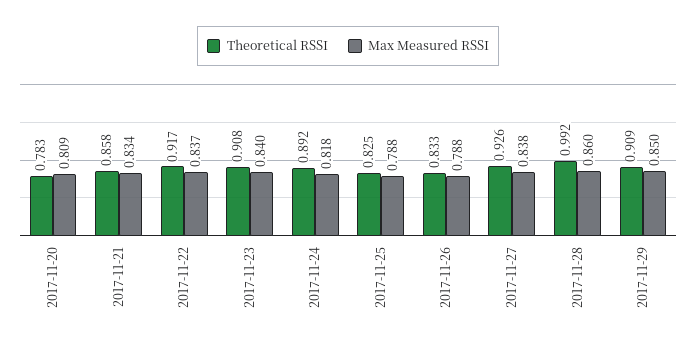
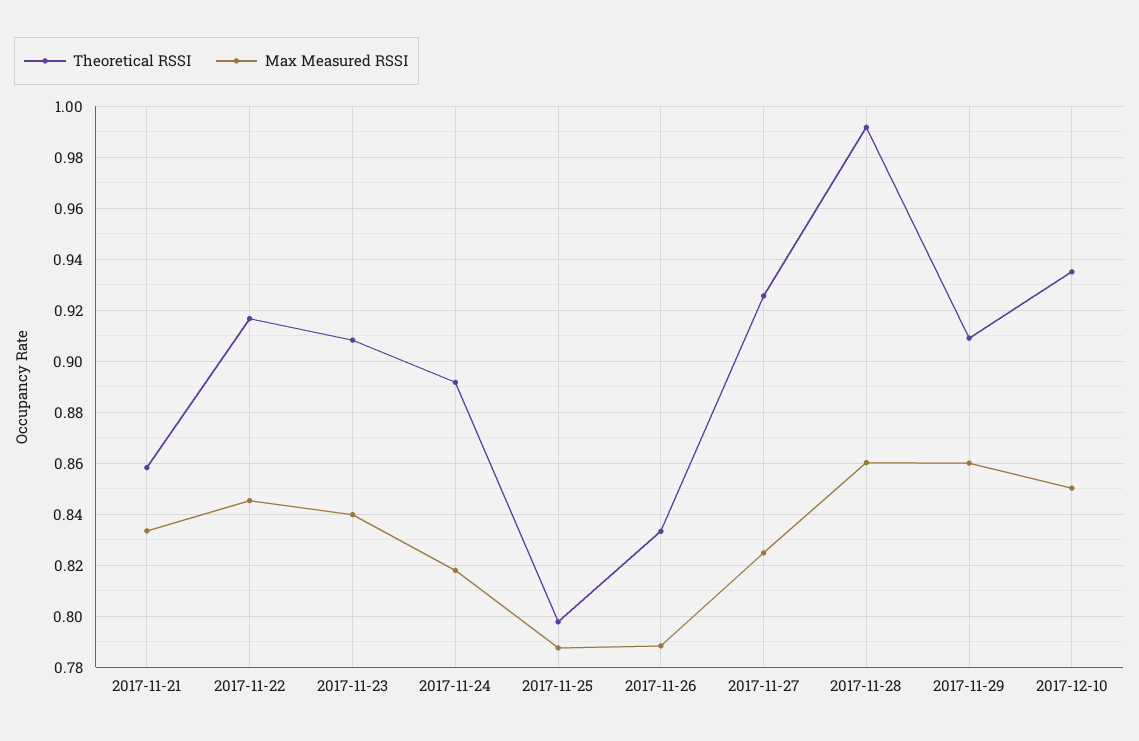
Theoretical RSSI, 2017-11-20: 0.783 -> none
Max Measured RSSI, 2017-11-20: 0.809 -> none
Max Measured RSSI, 2017-11-22: 0.837 -> 0.845
Theoretical RSSI, 2017-11-25: 0.825 -> 0.7975
Max Measured RSSI, 2017-11-27: 0.838 -> 0.825
Max Measured RSSI, 2017-11-29: 0.85 -> 0.86
Theoretical RSSI, 2017-12-10: none -> 0.935
Max Measured RSSI, 2017-12-10: none -> 0.85

